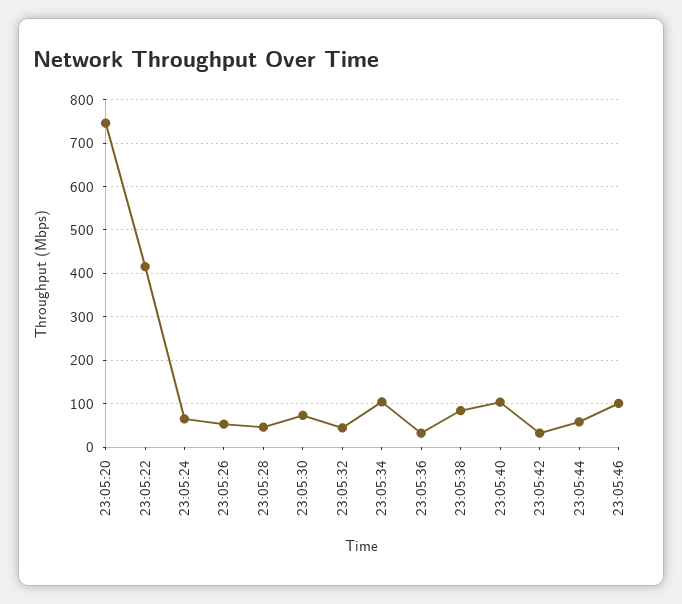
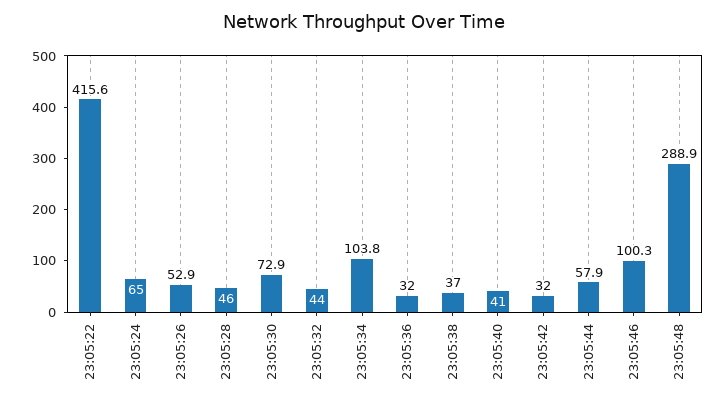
23:05:20: 740 -> none
23:05:38: 80 -> 37
23:05:40: 100 -> 41
23:05:48: none -> 288.9

